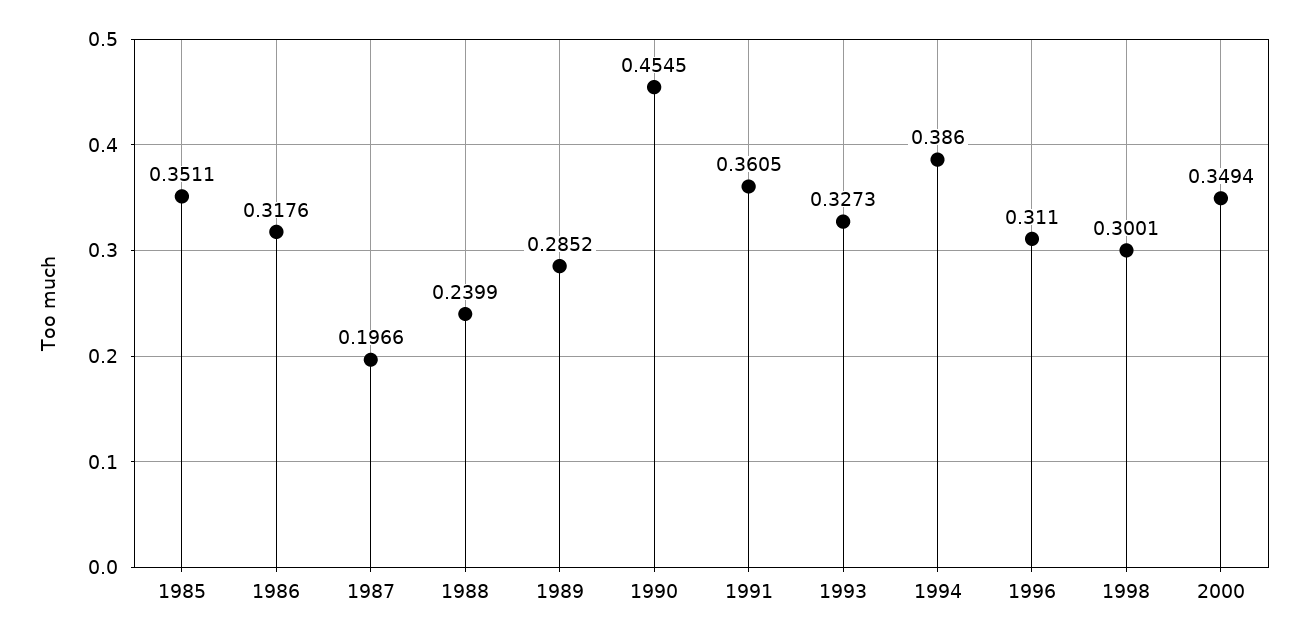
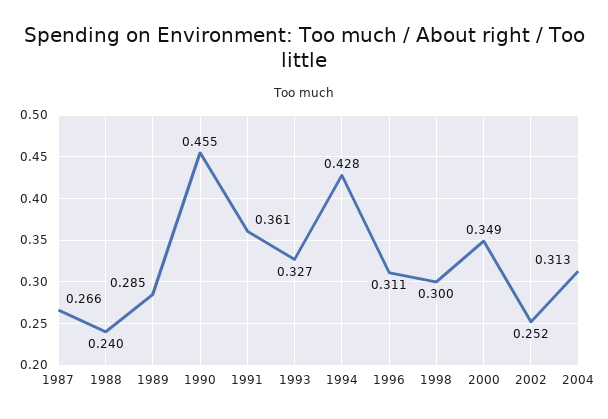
1985: 0.3511 -> none
1986: 0.3176 -> none
1987: 0.1966 -> 0.266
1994: 0.386 -> 0.428
2002: none -> 0.252
2004: none -> 0.313

